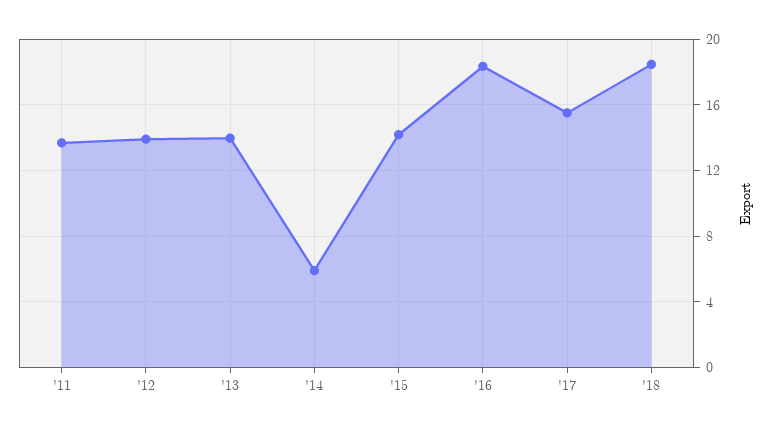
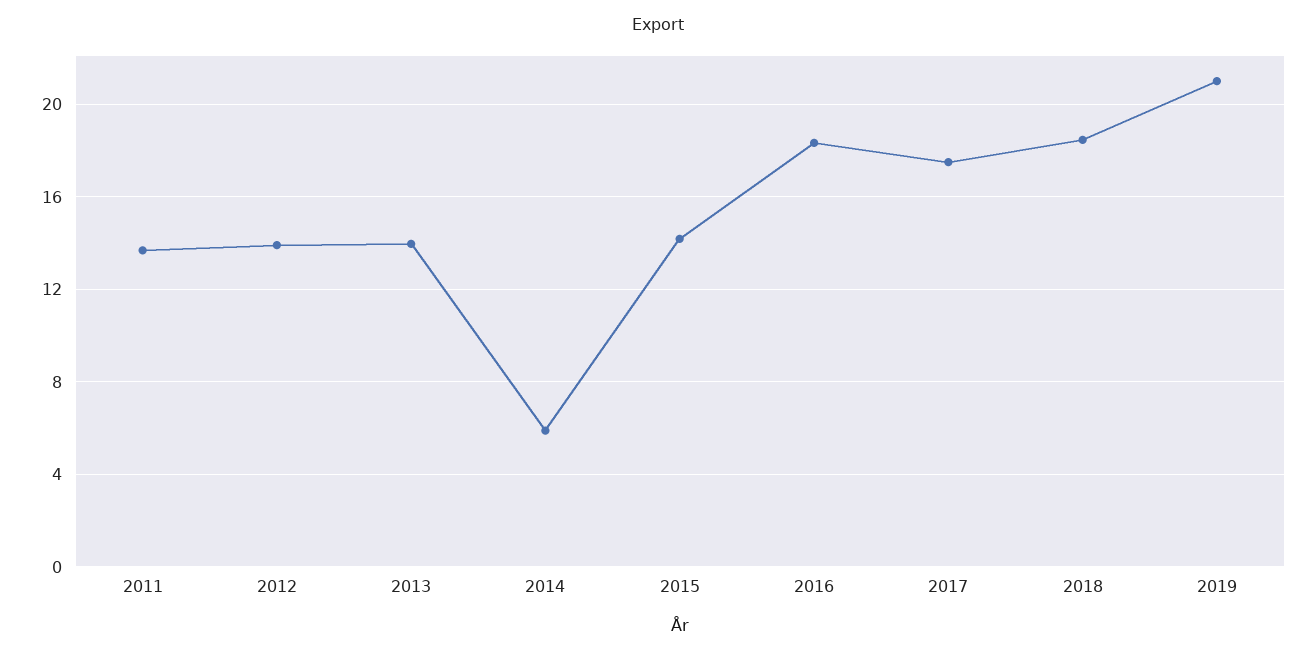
'17: 15.5 -> 17.5
2019: none -> 21

